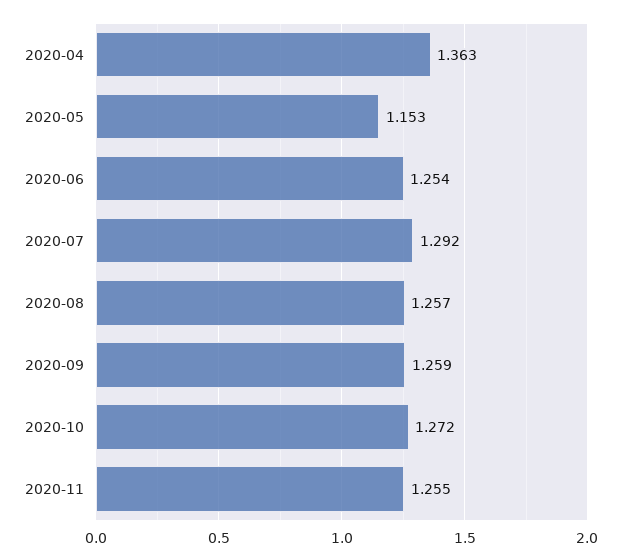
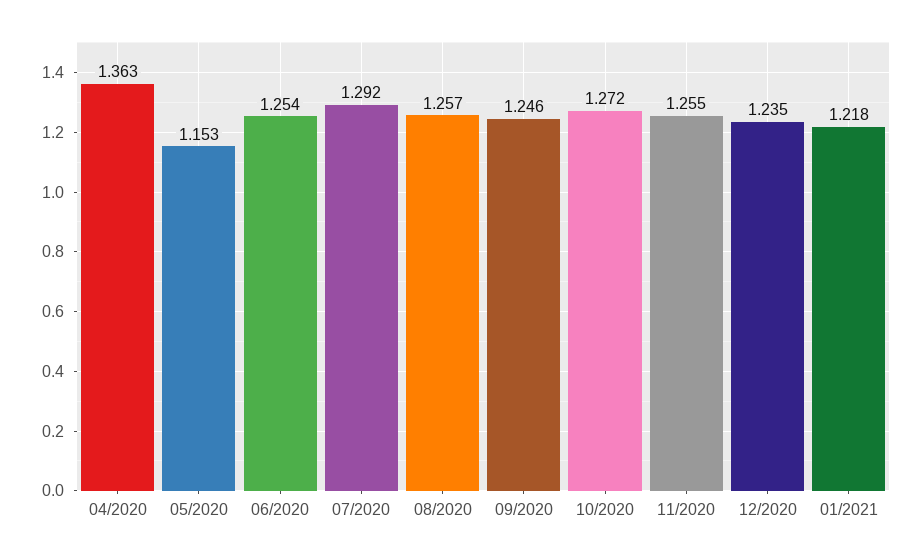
2020-09: 1.259 -> 1.246
12/2020: none -> 1.235
01/2021: none -> 1.218

